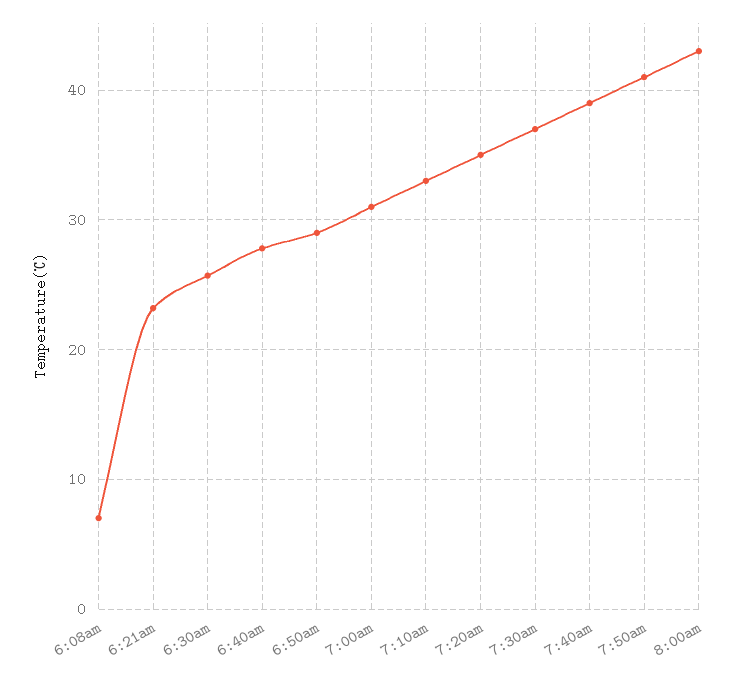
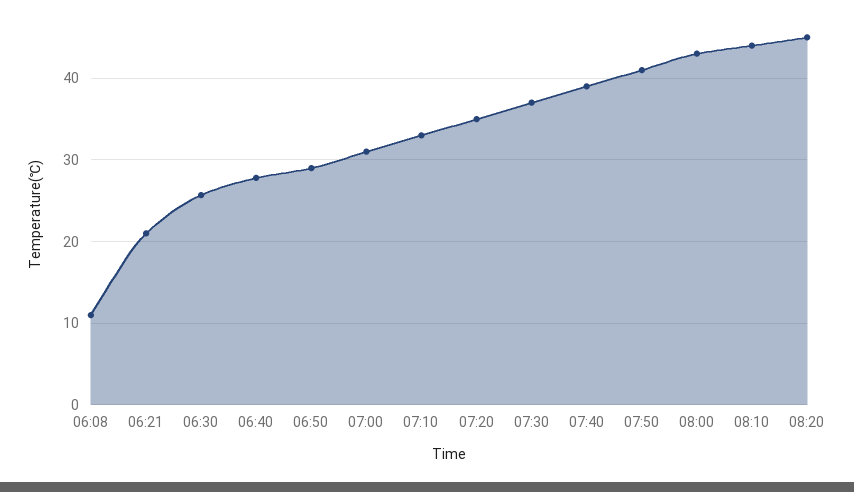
6:08am: 7 -> 11
6:21am: 23 -> 21
08:10: none -> 44
08:20: none -> 45

